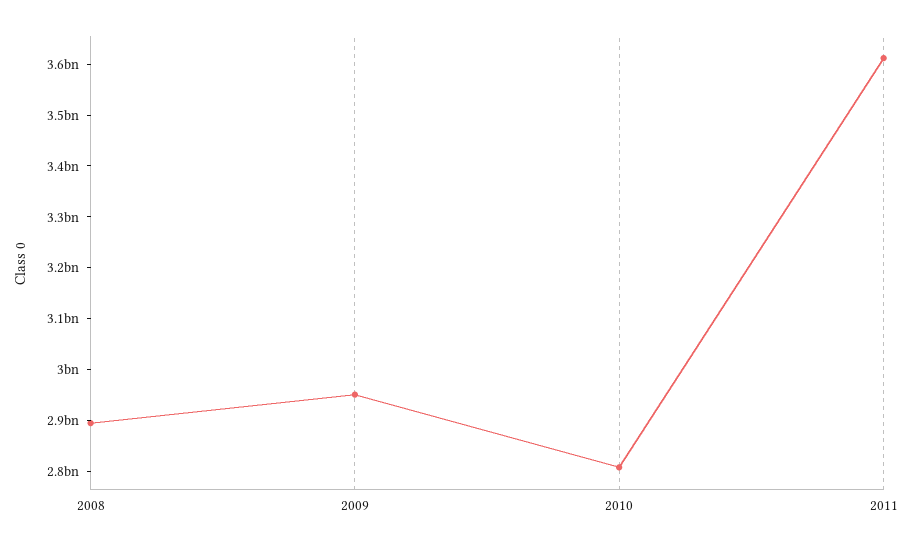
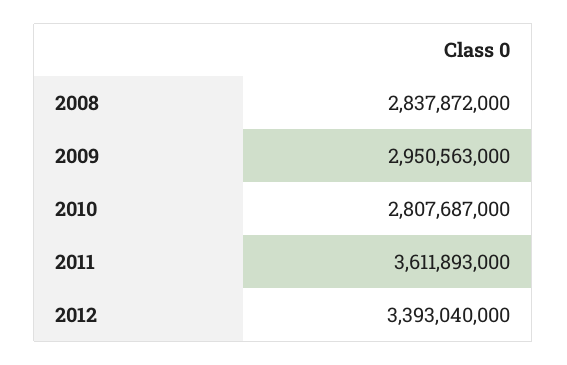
2008: 2900000000 -> 2837872000
2012: none -> 3393040000

